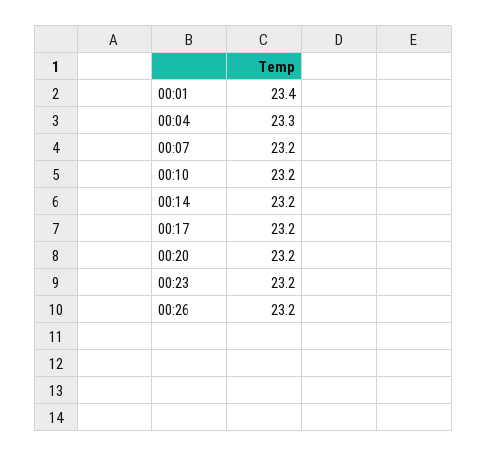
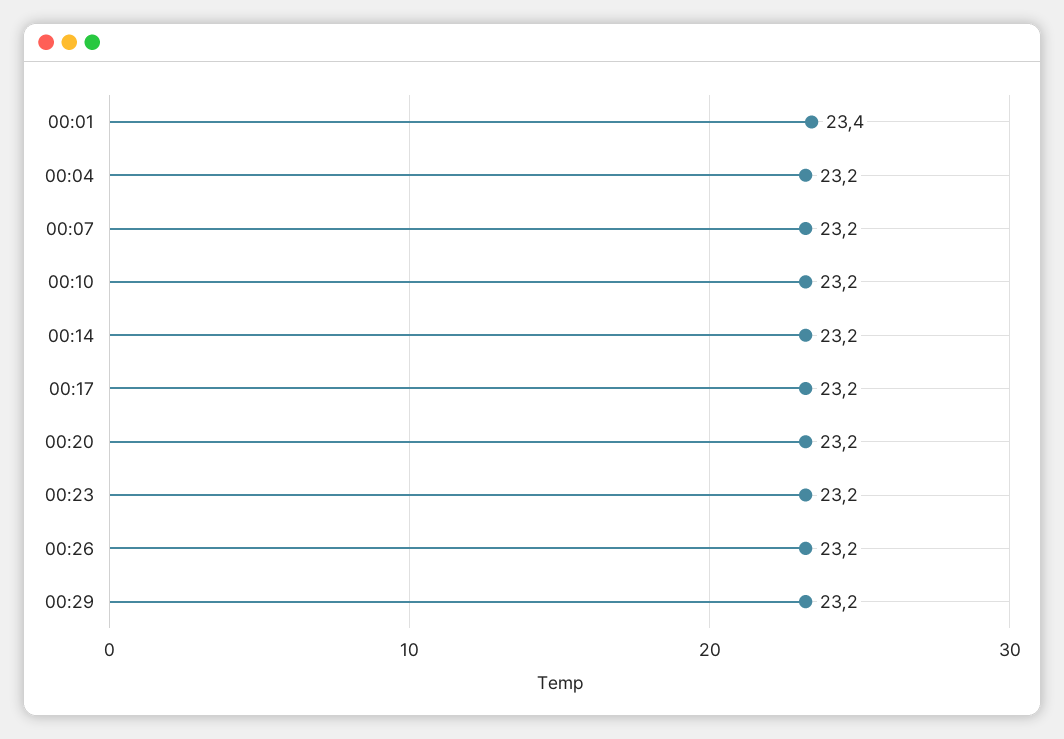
00:04: 23.3 -> 23.2
00:29: none -> 23.2

